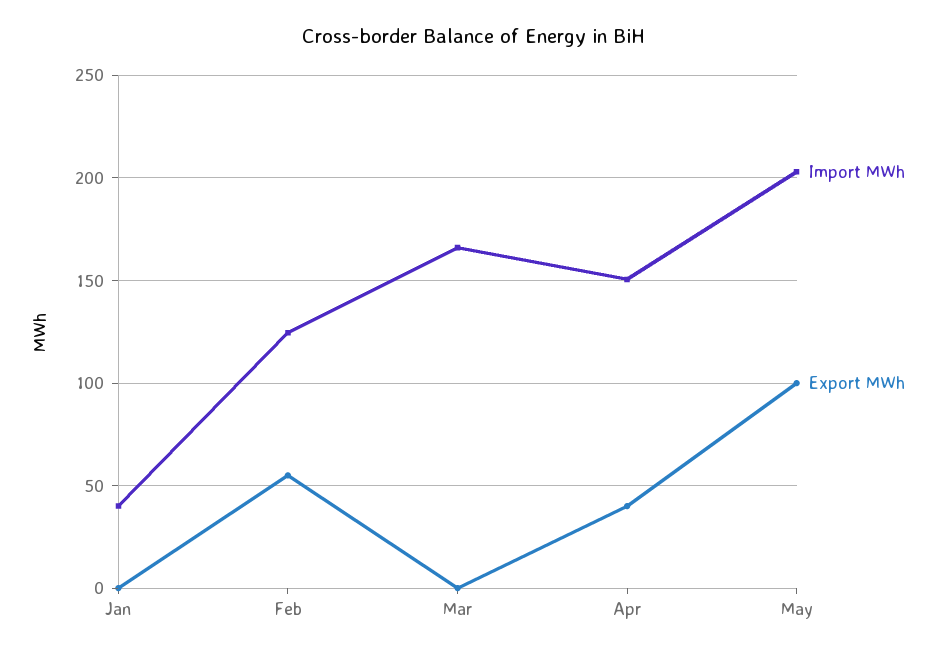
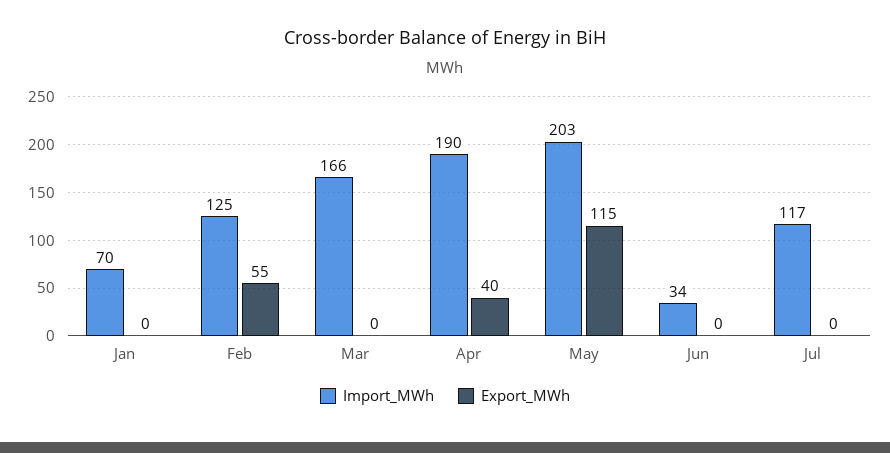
Import MWh, Jan: 40 -> 70
Import MWh, Apr: 150 -> 190
Export MWh, May: 100 -> 115
Import MWh, Jun: none -> 34
Export MWh, Jun: none -> 0
Import MWh, Jul: none -> 117
Export MWh, Jul: none -> 0

